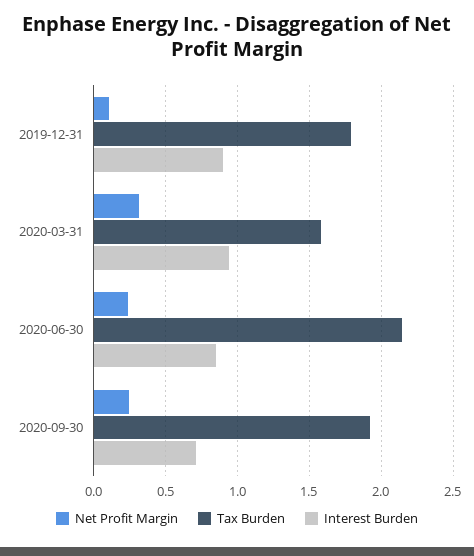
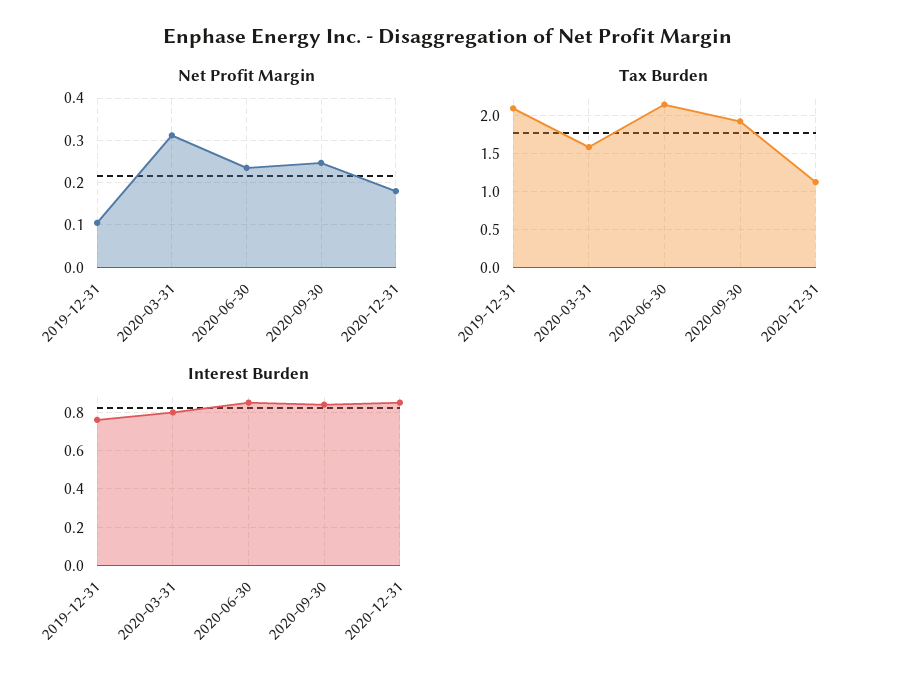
Tax Burden, 2019-12-31: 1.8 -> 2.1
Interest Burden, 2019-12-31: 0.9 -> 0.75
Interest Burden, 2020-03-31: 0.95 -> 0.8
Interest Burden, 2020-09-30: 0.7 -> 0.85
Net Profit Margin, 2020-12-31: none -> 0.18
Tax Burden, 2020-12-31: none -> 1.1
Interest Burden, 2020-12-31: none -> 0.85

